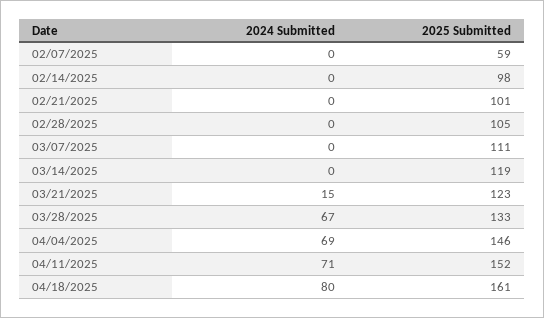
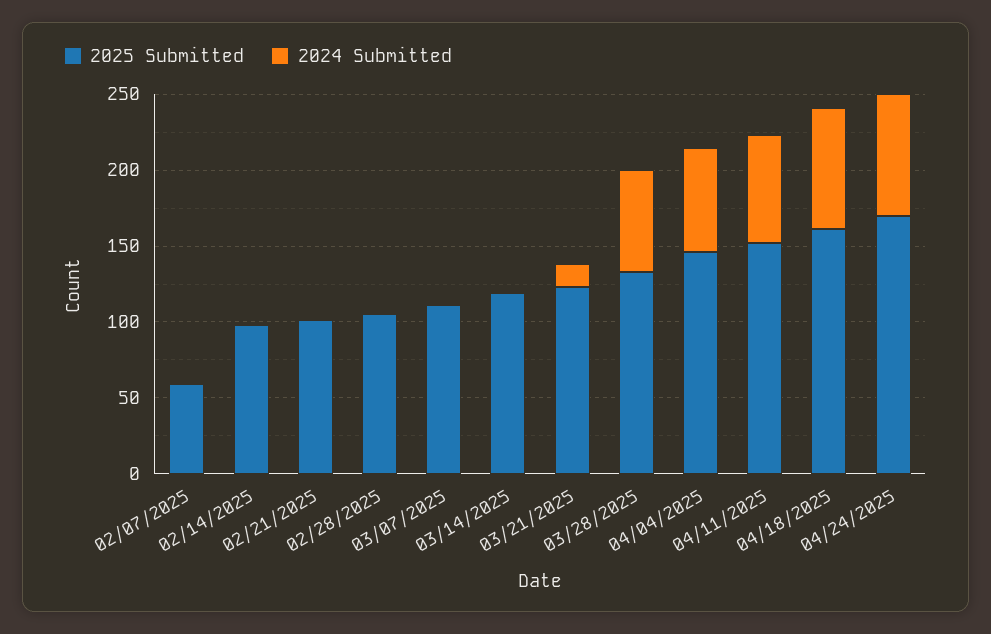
2025 Submitted, 04/24/2025: none -> 170
2024 Submitted, 04/24/2025: none -> 80

